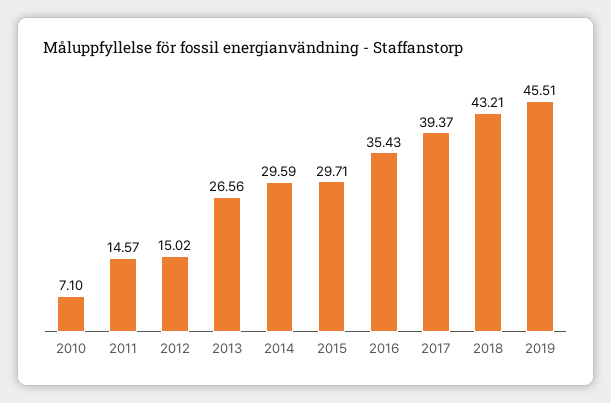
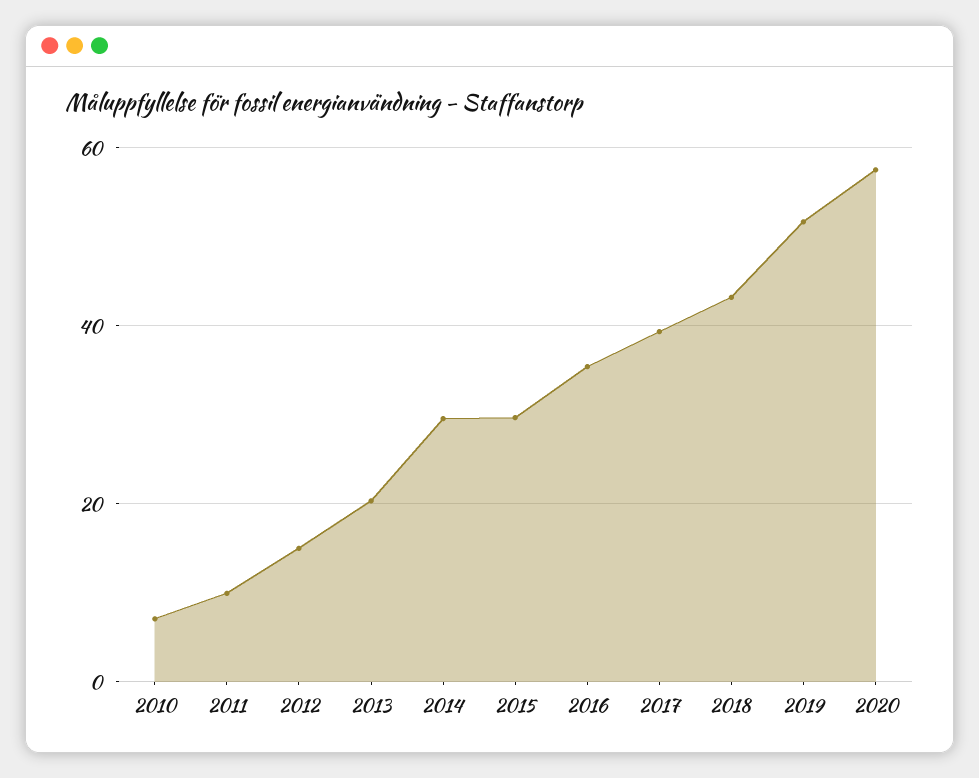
2011: 14.57 -> 10
2013: 26.56 -> 20
2019: 45.51 -> 52
2020: none -> 58

